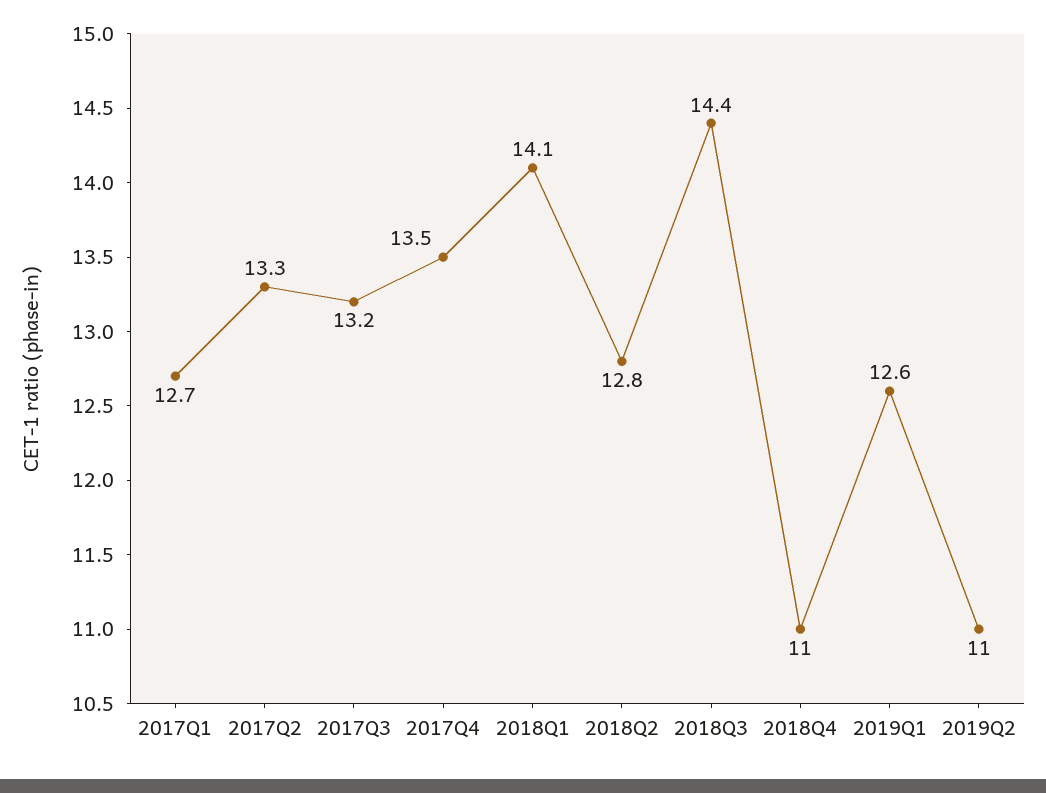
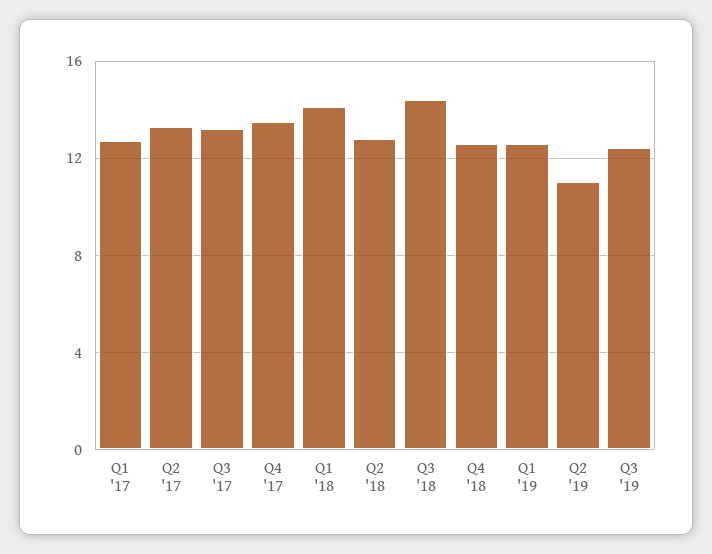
2018Q4: 11 -> 12.5
Q3 '19: none -> 12.5

